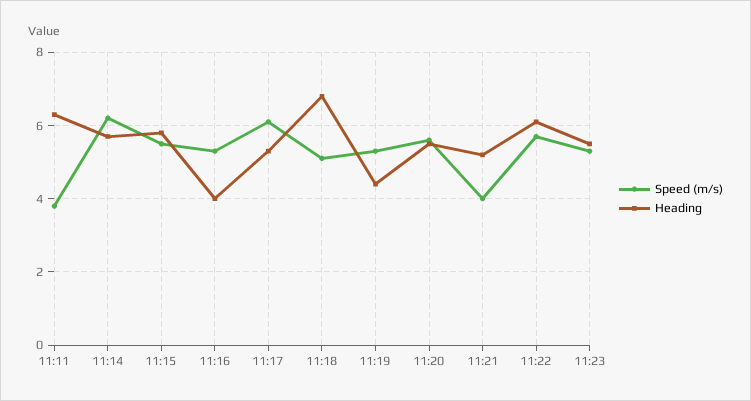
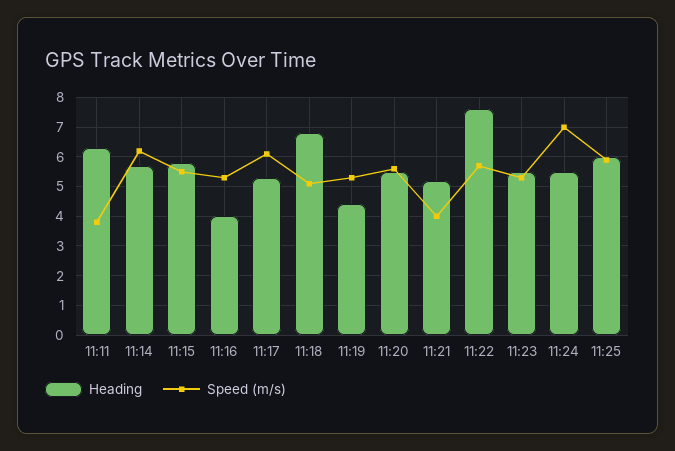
Heading, 11:22: 6 -> 7.5
Heading, 11:24: none -> 5.5
Speed (m/s), 11:24: none -> 7
Heading, 11:25: none -> 6
Speed (m/s), 11:25: none -> 6

